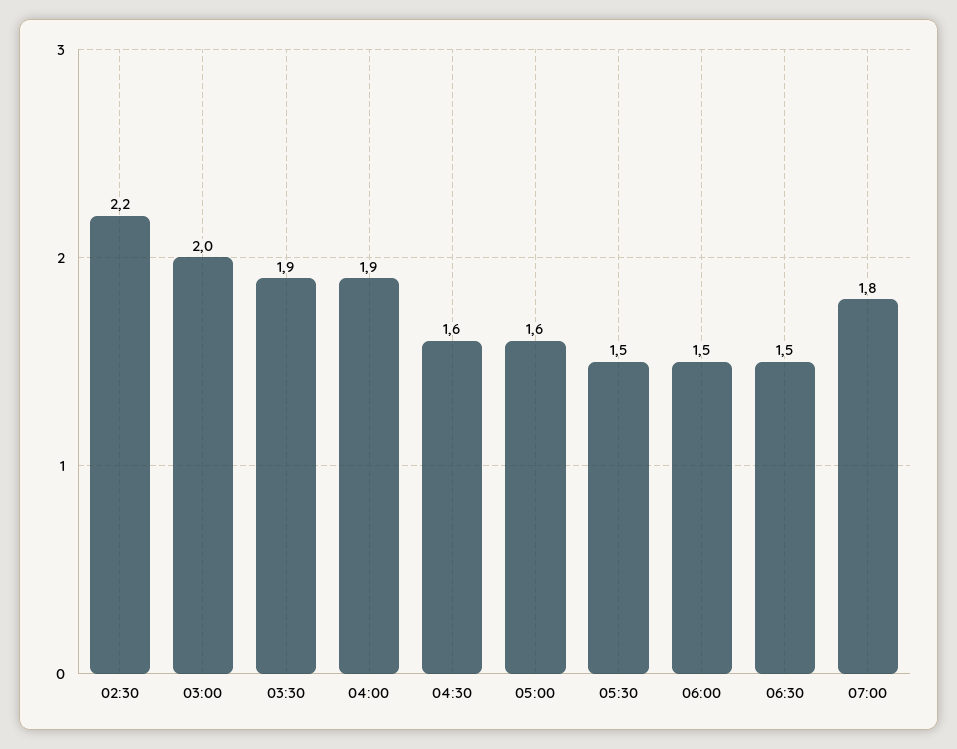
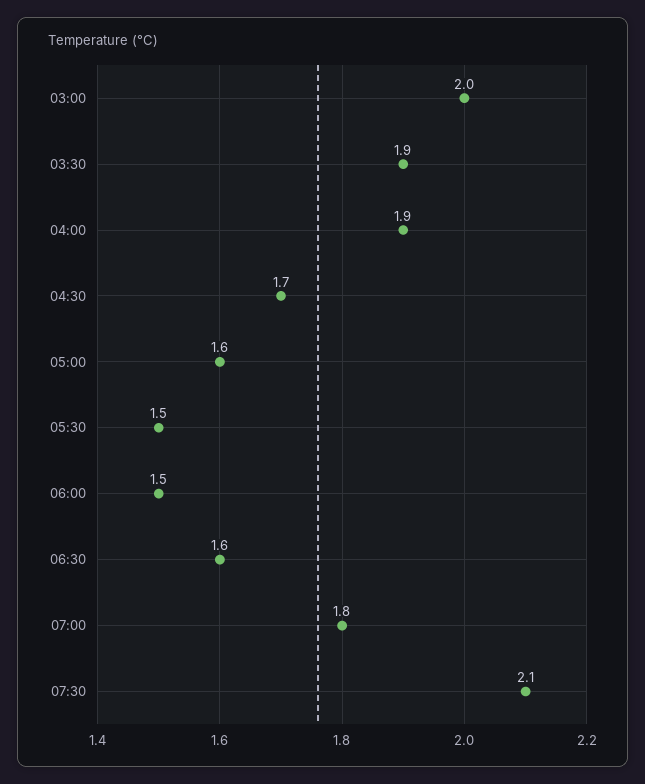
02:30: 2.2 -> none
04:30: 1.6 -> 1.7
06:30: 1.5 -> 1.6
07:30: none -> 2.1

